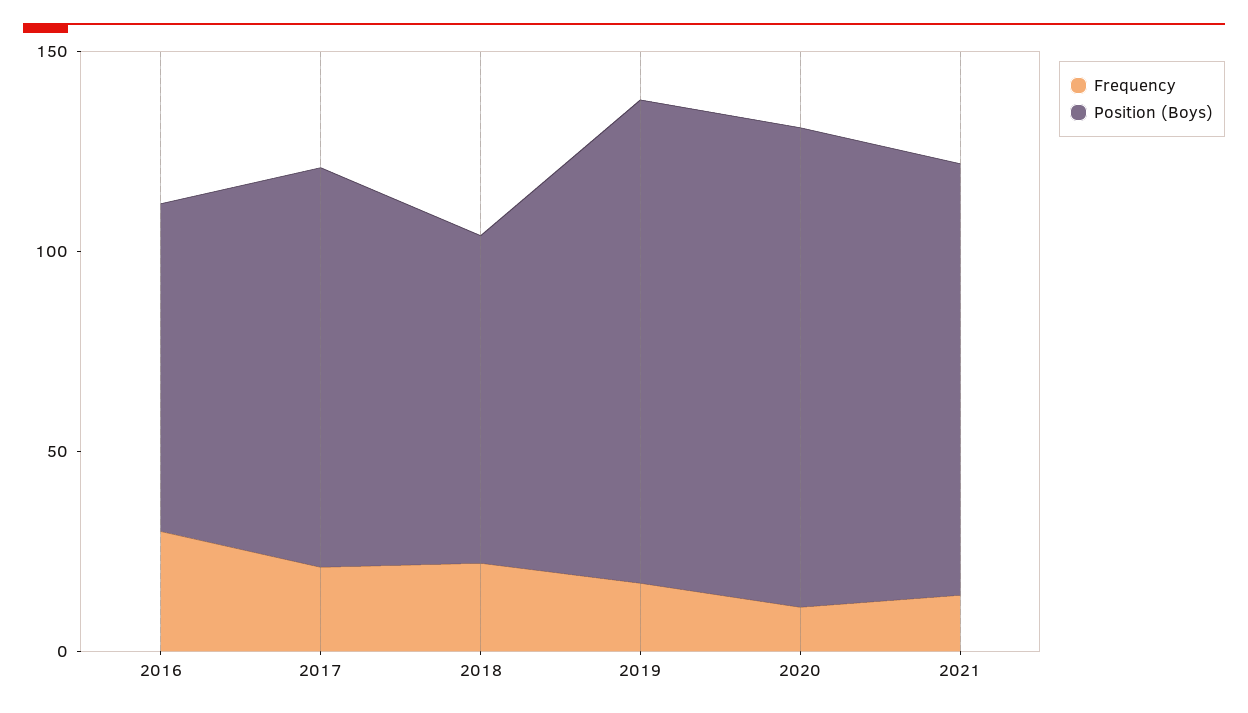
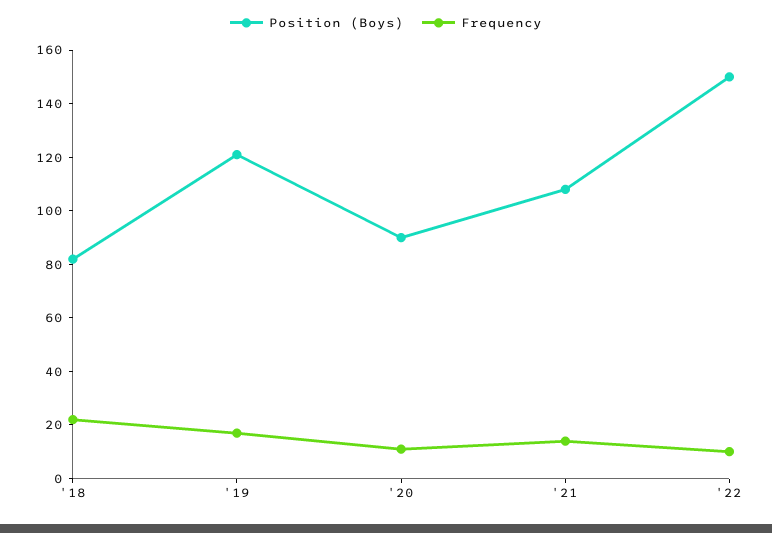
Frequency, 2016: 30 -> none
Position (Boys), 2016: 80 -> none
Frequency, 2017: 20 -> none
Position (Boys), 2017: 100 -> none
Position (Boys), 2020: 120 -> 90
Position (Boys), '22: none -> 150
Frequency, '22: none -> 10

